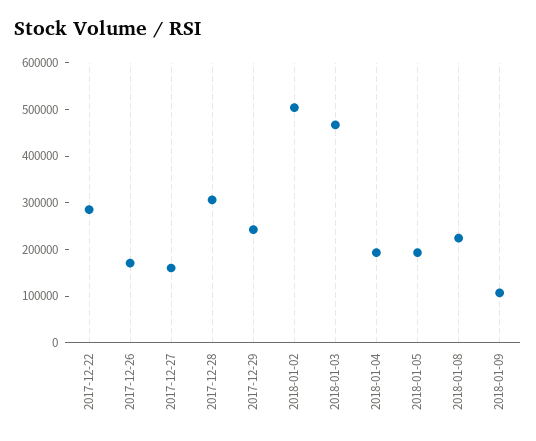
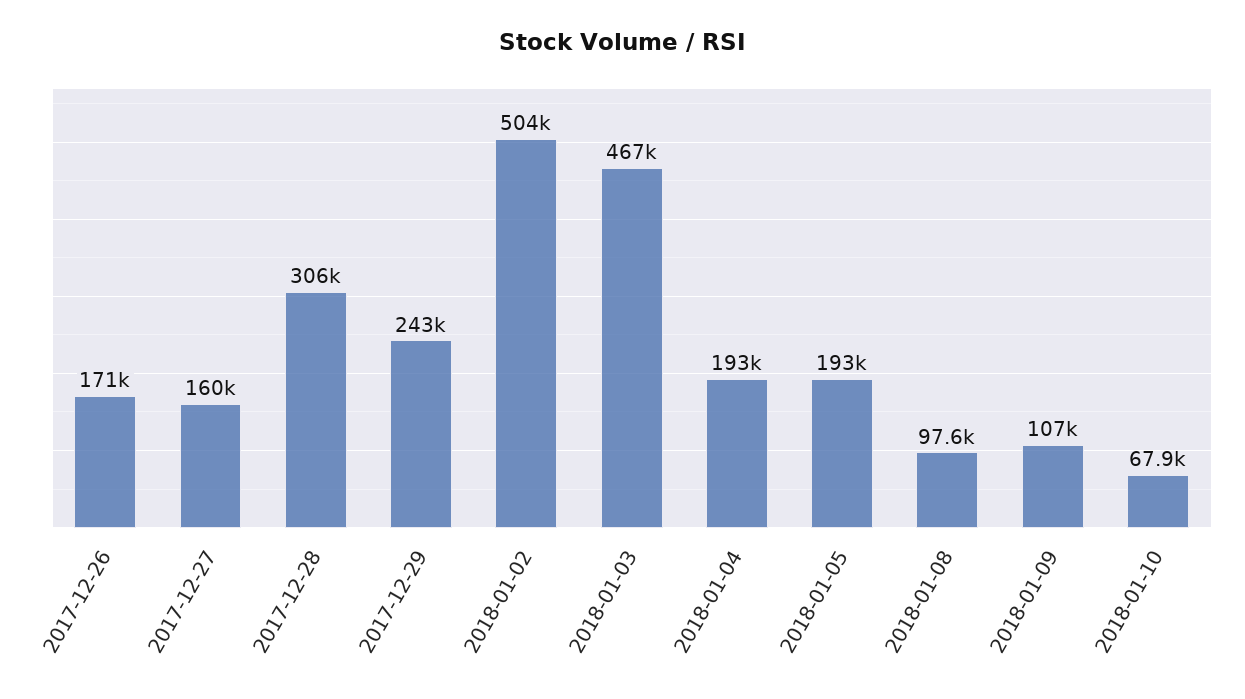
2017-12-22: 280000 -> none
2018-01-08: 220000 -> 97600
2018-01-10: none -> 67900

